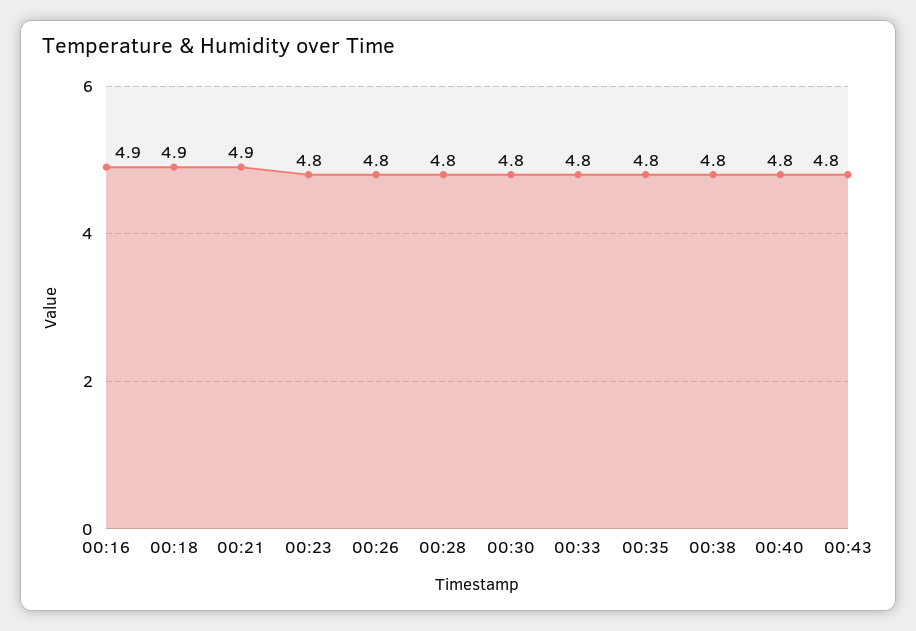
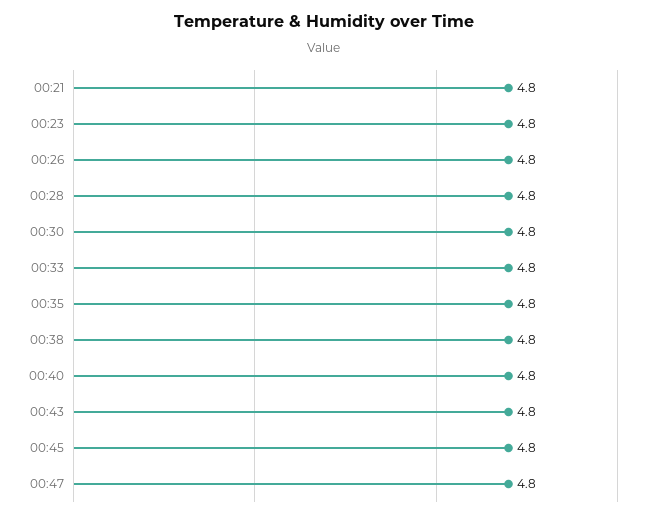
00:16: 4.9 -> none
00:18: 4.9 -> none
00:21: 4.9 -> 4.8
00:45: none -> 4.8
00:47: none -> 4.8

